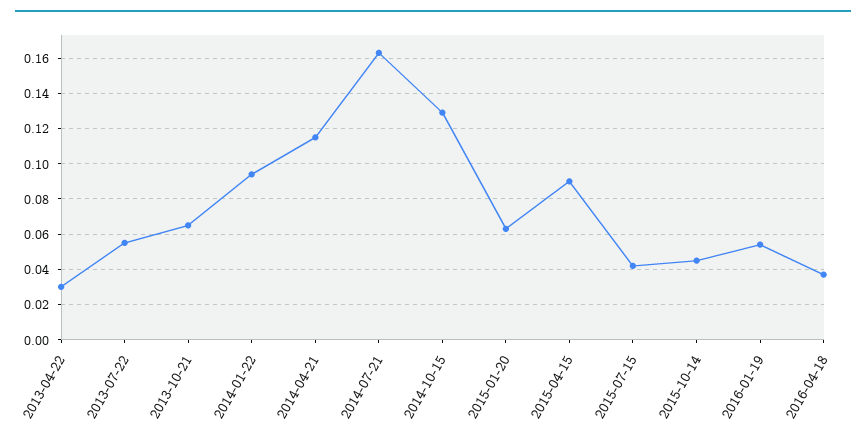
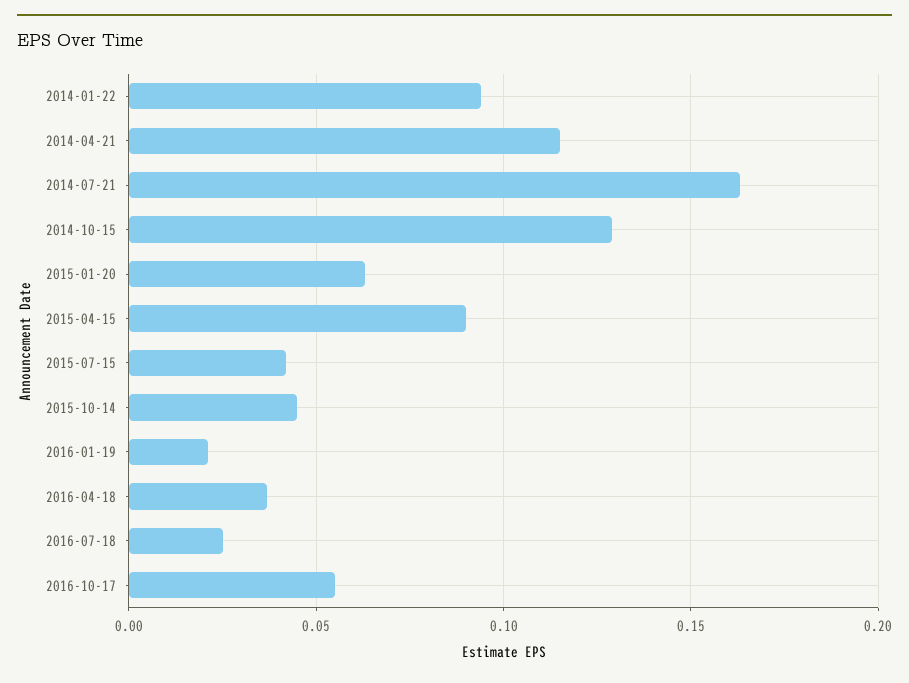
2013-04-22: 0.03 -> none
2013-07-22: 0.055 -> none
2013-10-21: 0.065 -> none
2016-01-19: 0.055 -> 0.02
2016-07-18: none -> 0.025
2016-10-17: none -> 0.055

